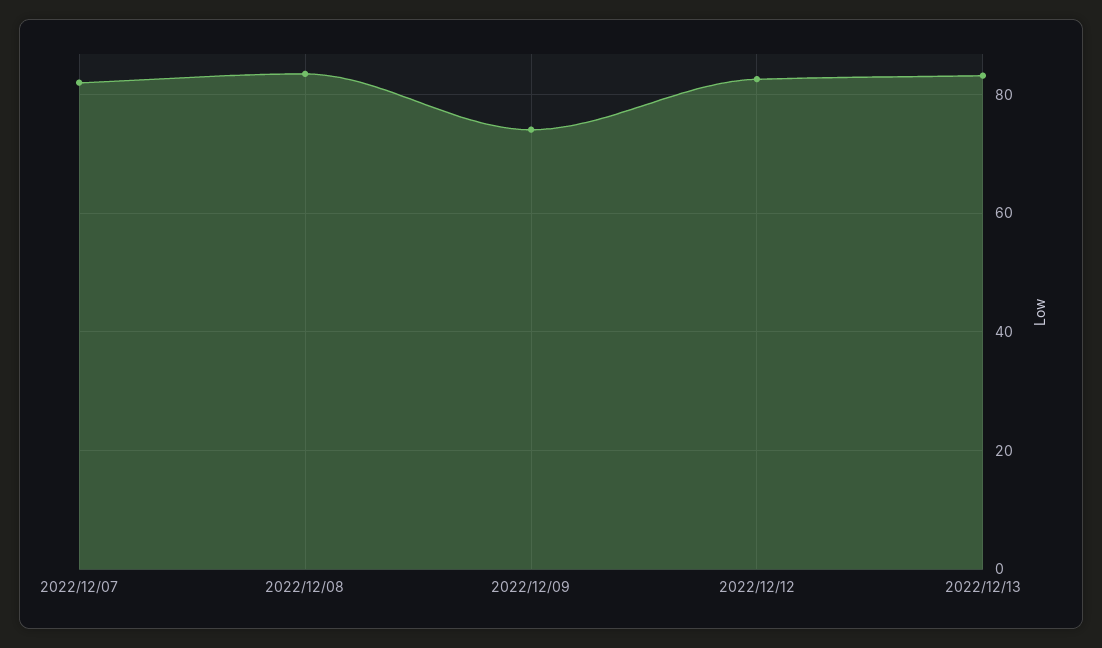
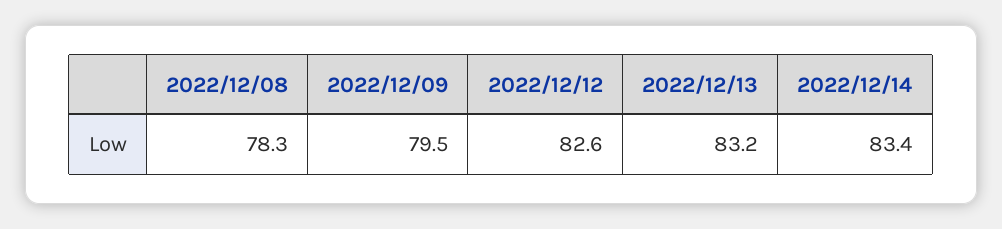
2022/12/07: 82 -> none
2022/12/08: 84 -> 78.3
2022/12/09: 74 -> 79.5
2022/12/14: none -> 83.4

